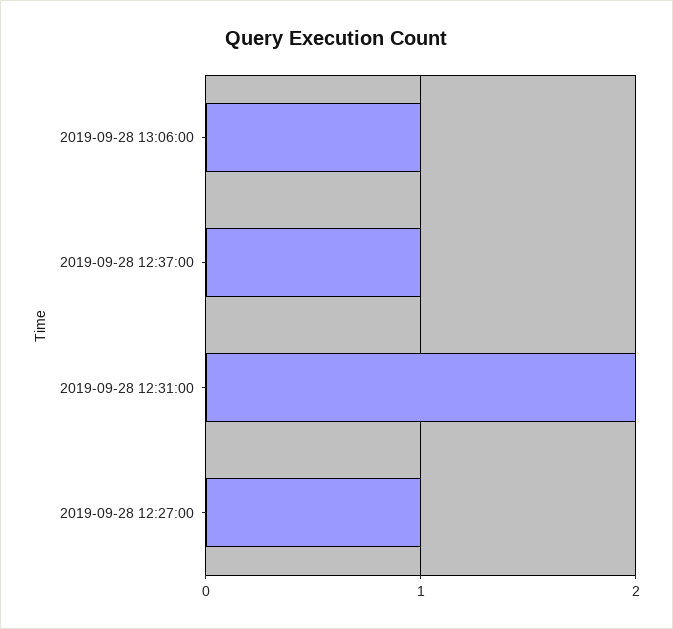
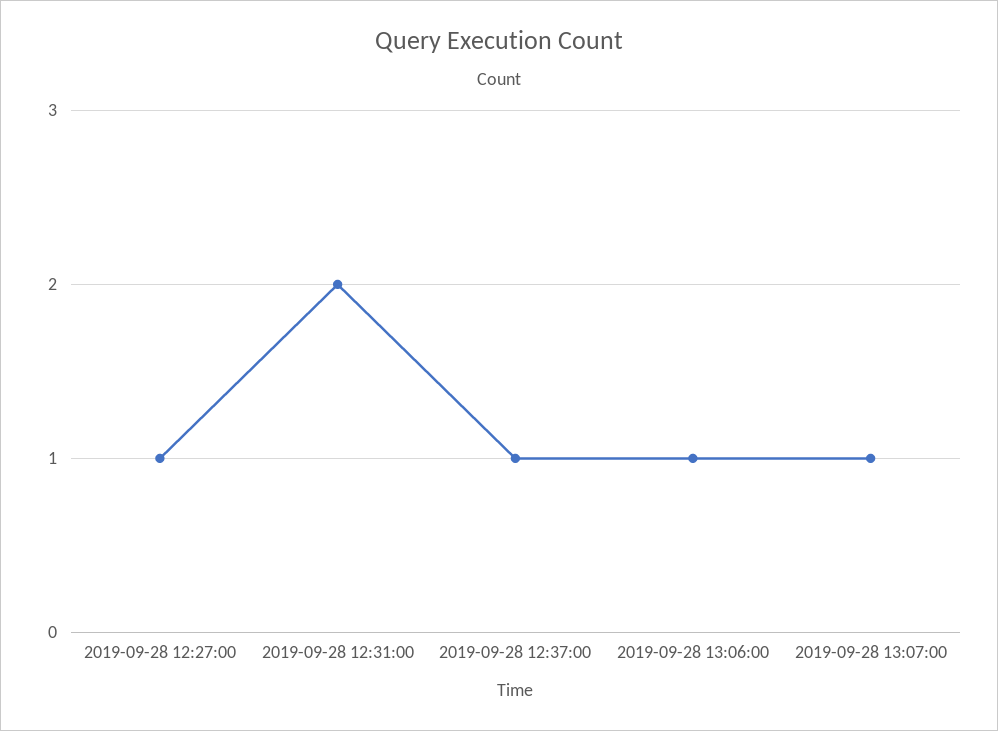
2019-09-28 13:07:00: none -> 1

